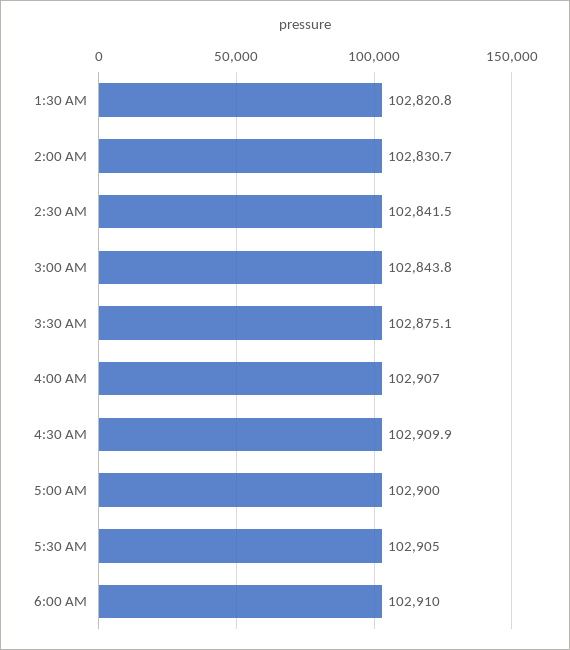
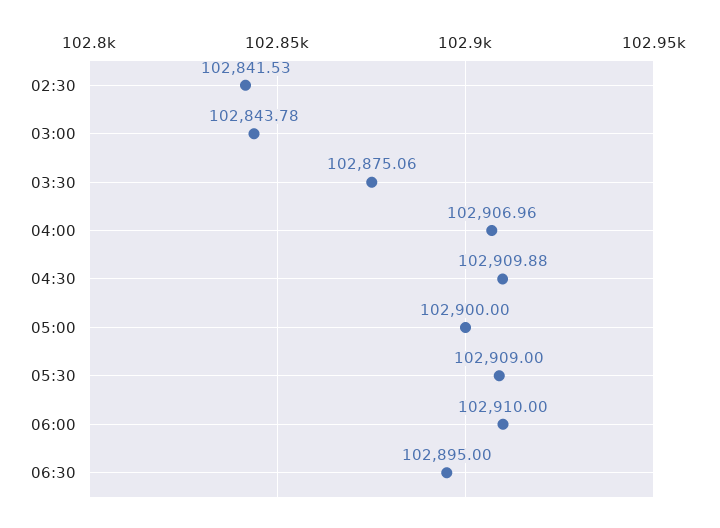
1:30 AM: 102820.8 -> none
2:00 AM: 102830.7 -> none
5:30 AM: 102905 -> 102909
06:30: none -> 102895

